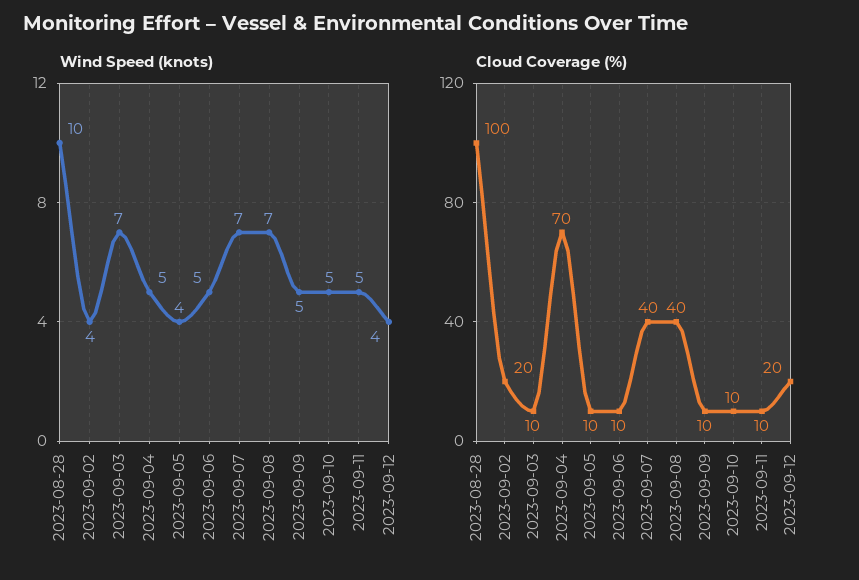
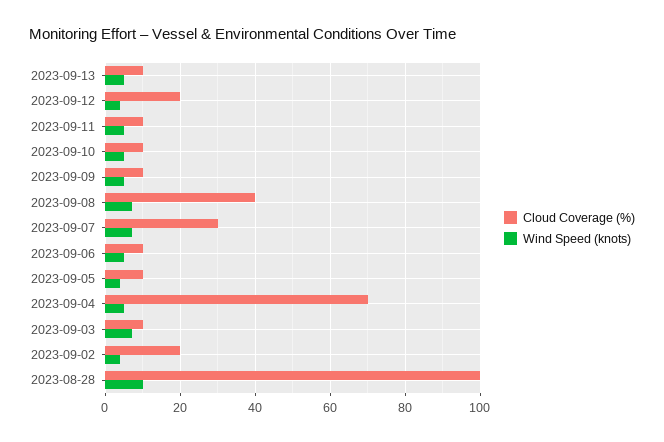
Cloud Coverage (%), 2023-09-07: 40 -> 30
Cloud Coverage (%), 2023-09-13: none -> 10
Wind Speed (knots), 2023-09-13: none -> 5

